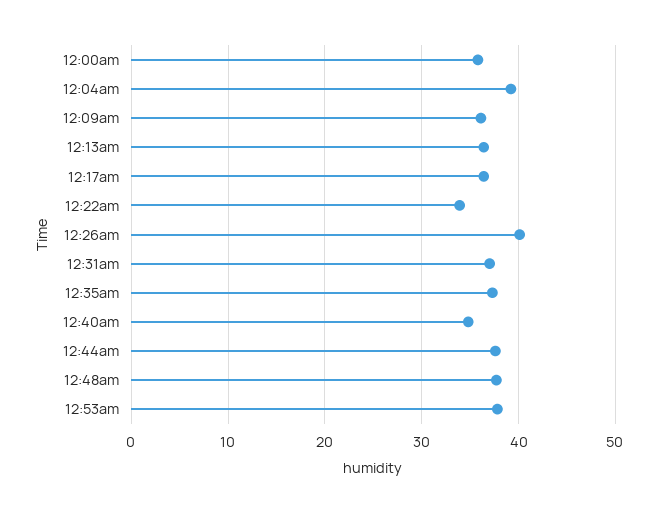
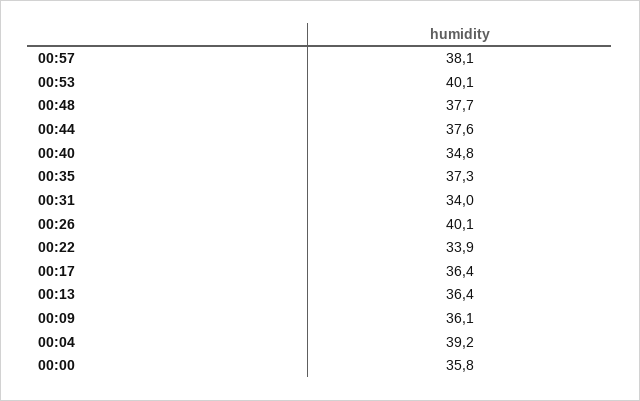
12:31am: 37 -> 34
12:53am: 38 -> 40.1
00:57: none -> 38.1

